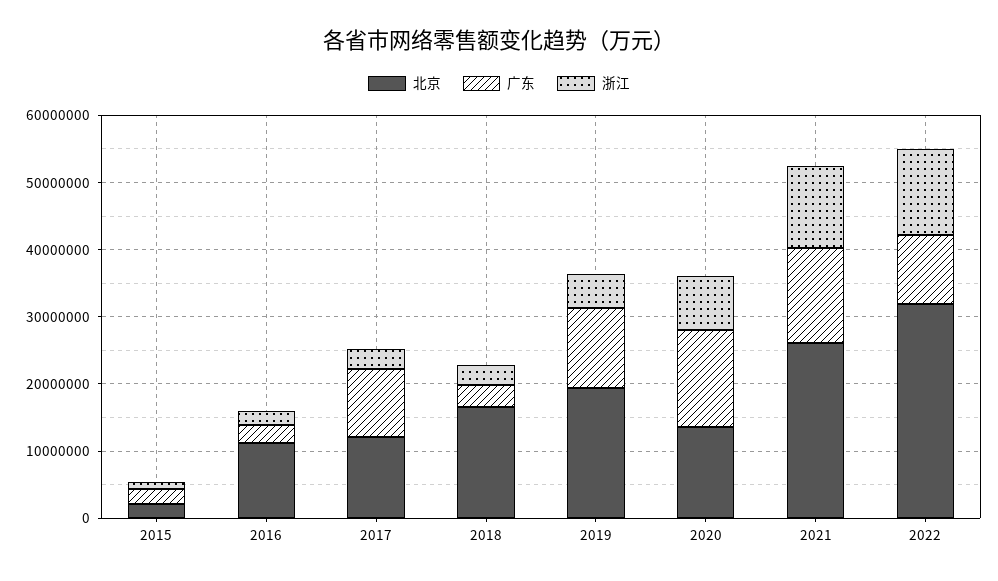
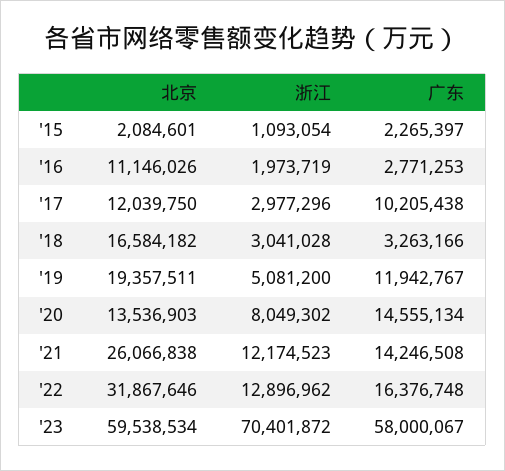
广东, 2022: 10000000 -> 16376748
北京, '23: none -> 59538534
浙江, '23: none -> 70401872
广东, '23: none -> 58000067

